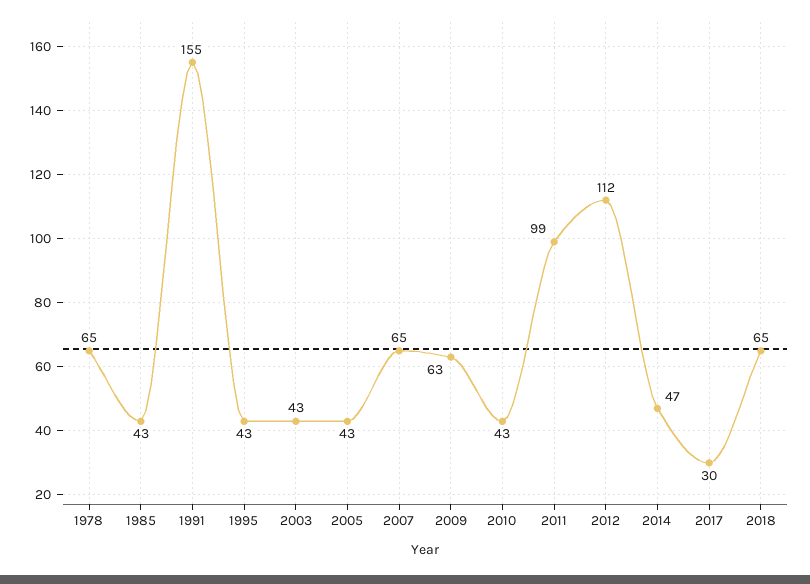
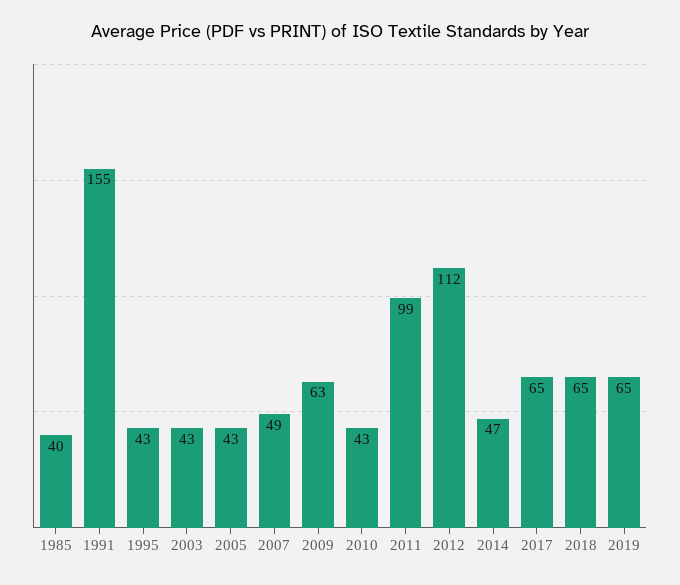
1978: 65 -> none
1985: 43 -> 40
2007: 65 -> 49
2017: 30 -> 65
2019: none -> 65

